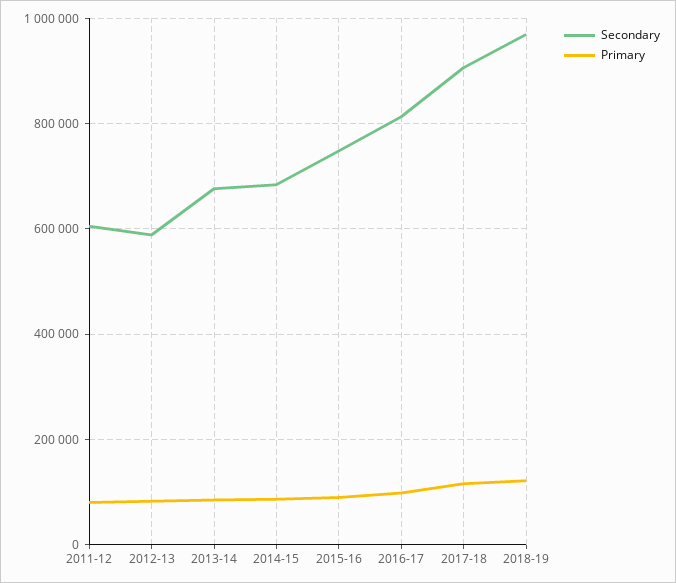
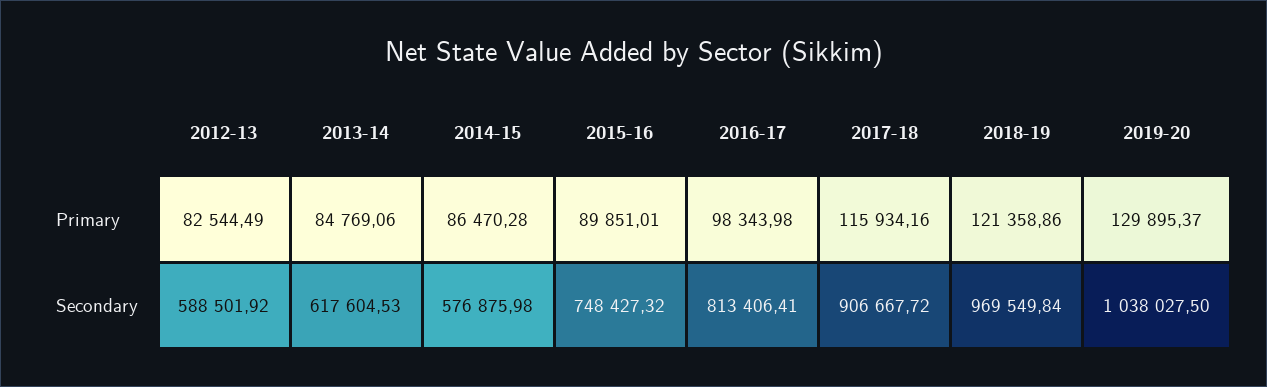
Secondary, 2011-12: 600000 -> none
Primary, 2011-12: 80000 -> none
Secondary, 2013-14: 680000 -> 617604.53
Secondary, 2014-15: 680000 -> 576875.98
Primary, 2019-20: none -> 129895.37
Secondary, 2019-20: none -> 1038027.5

